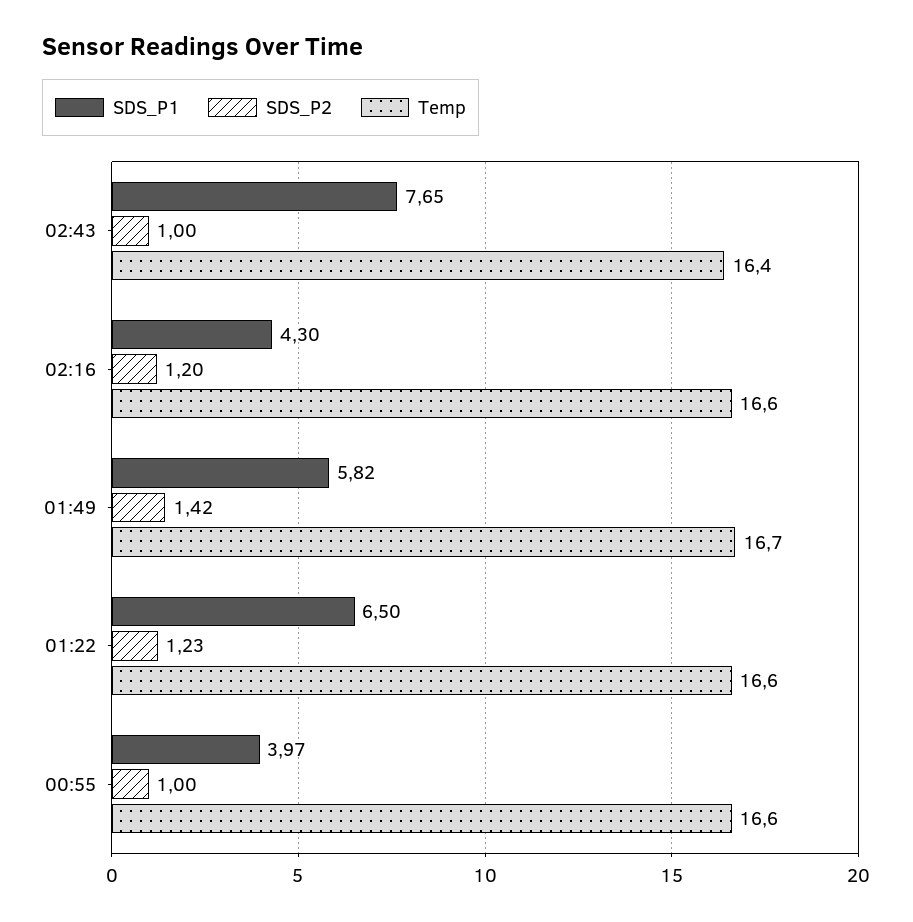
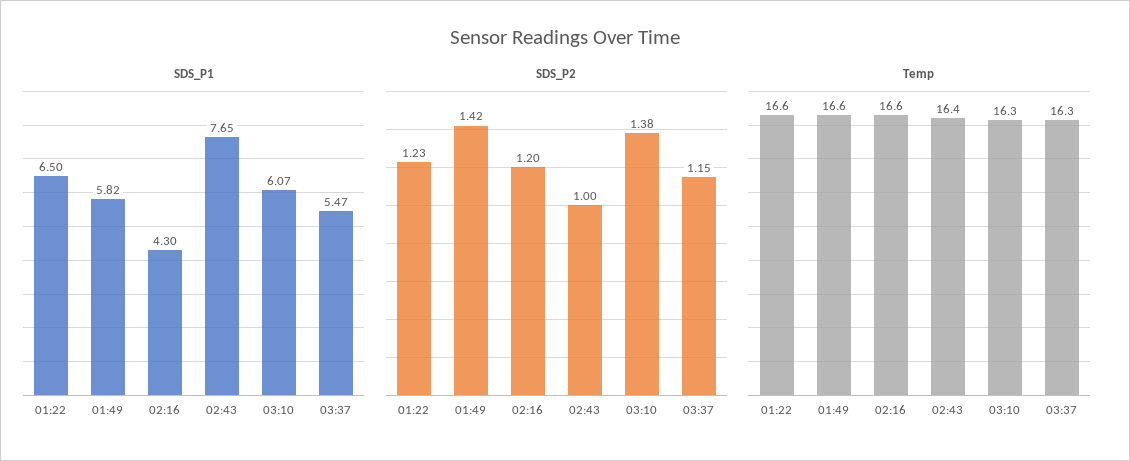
Temp, 01:49: 16.7 -> 16.6
SDS_P1, 00:55: 3.97 -> none
SDS_P2, 00:55: 1 -> none
Temp, 00:55: 16.6 -> none
SDS_P1, 03:10: none -> 6.07
SDS_P1, 03:37: none -> 5.47
SDS_P2, 03:10: none -> 1.38
SDS_P2, 03:37: none -> 1.15
Temp, 03:10: none -> 16.3
Temp, 03:37: none -> 16.3

